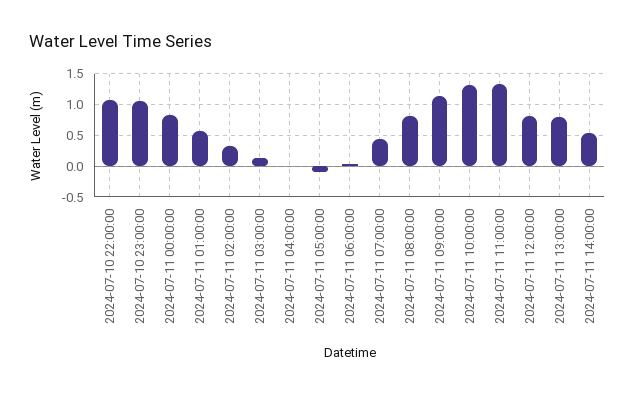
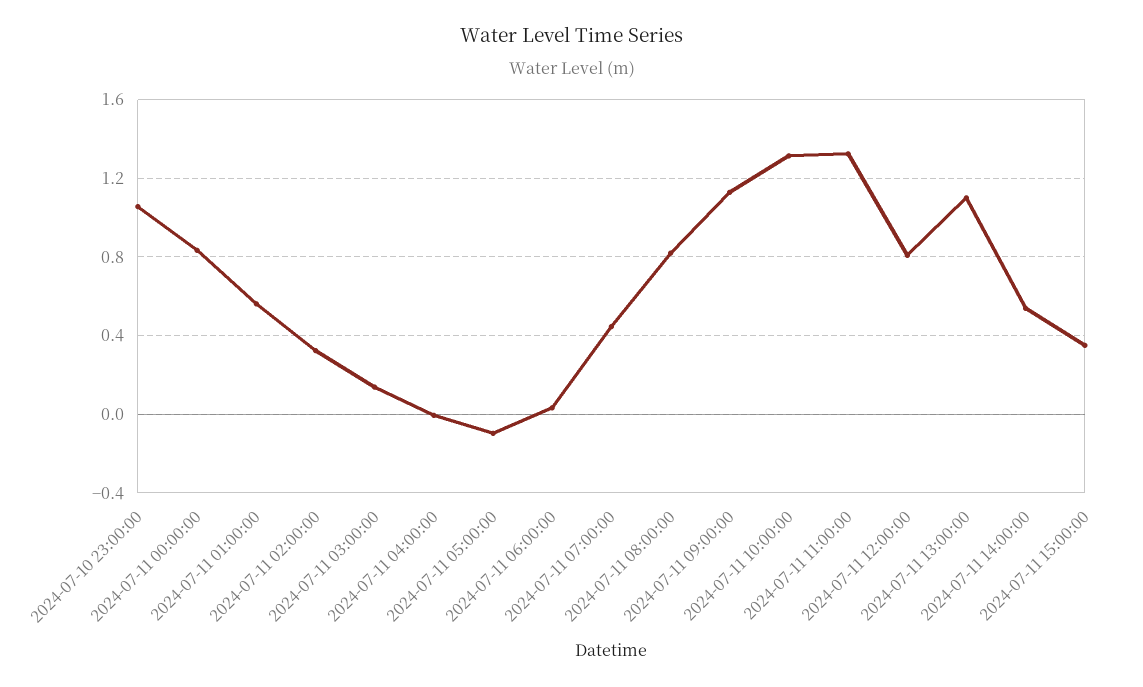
2024-07-10 22:00:00: 1.1 -> none
2024-07-11 13:00:00: 0.8 -> 1.1
2024-07-11 15:00:00: none -> 0.35

